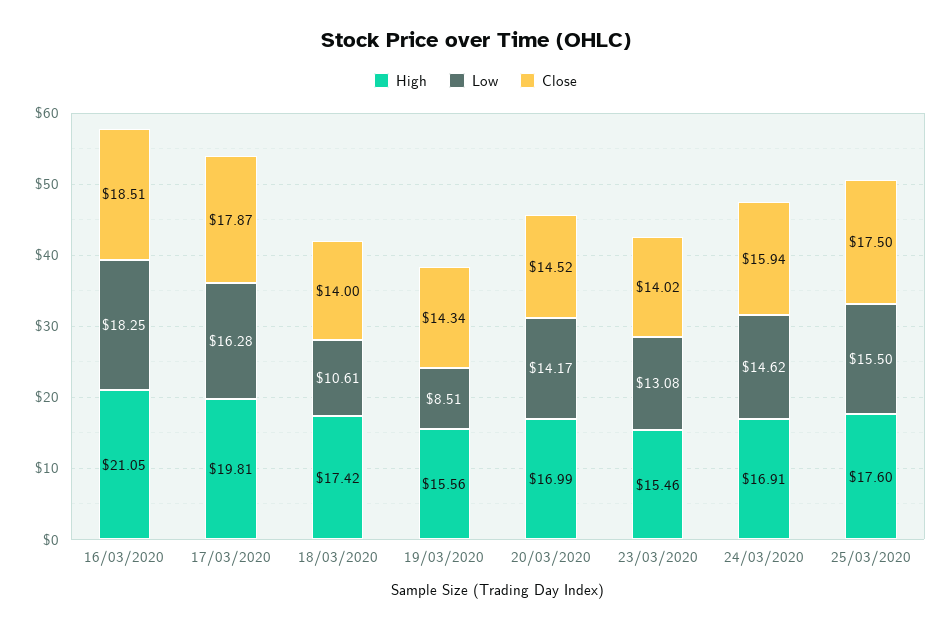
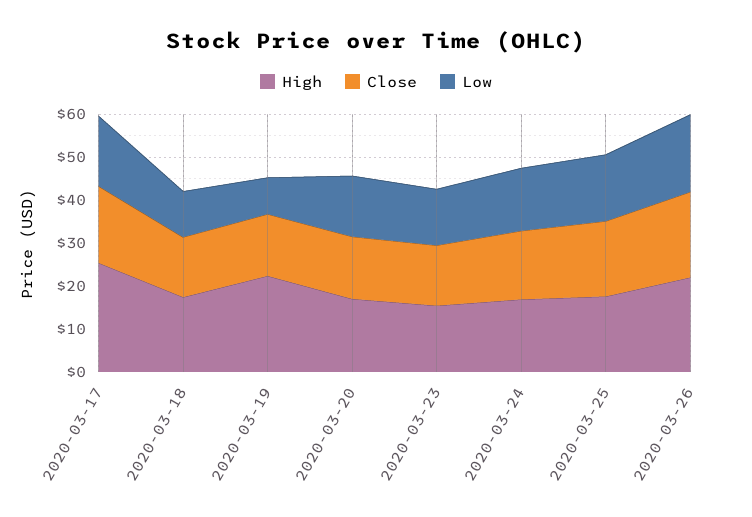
High, 16/03/2020: 21.05 -> none
Low, 16/03/2020: 18.25 -> none
Close, 16/03/2020: 18.51 -> none
High, 17/03/2020: 19.81 -> 26
High, 19/03/2020: 15.56 -> 22
High, 2020-03-26: none -> 22
Close, 2020-03-26: none -> 20
Low, 2020-03-26: none -> 18

